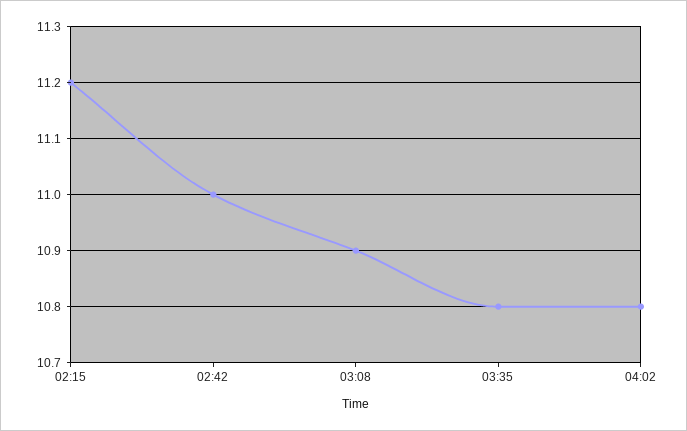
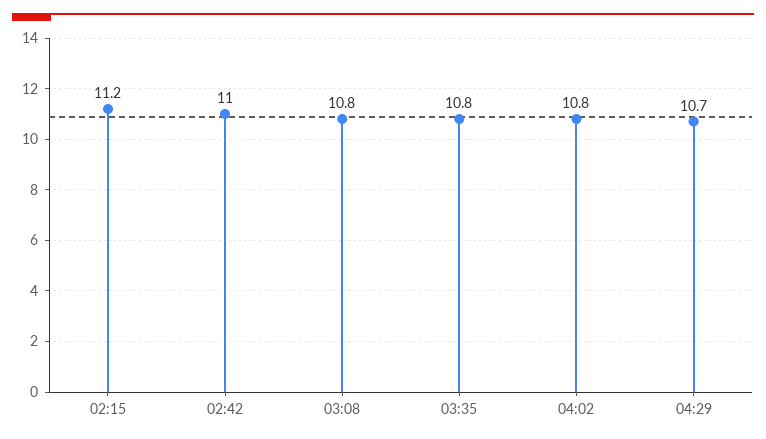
03:08: 10.9 -> 10.8
04:29: none -> 10.7

